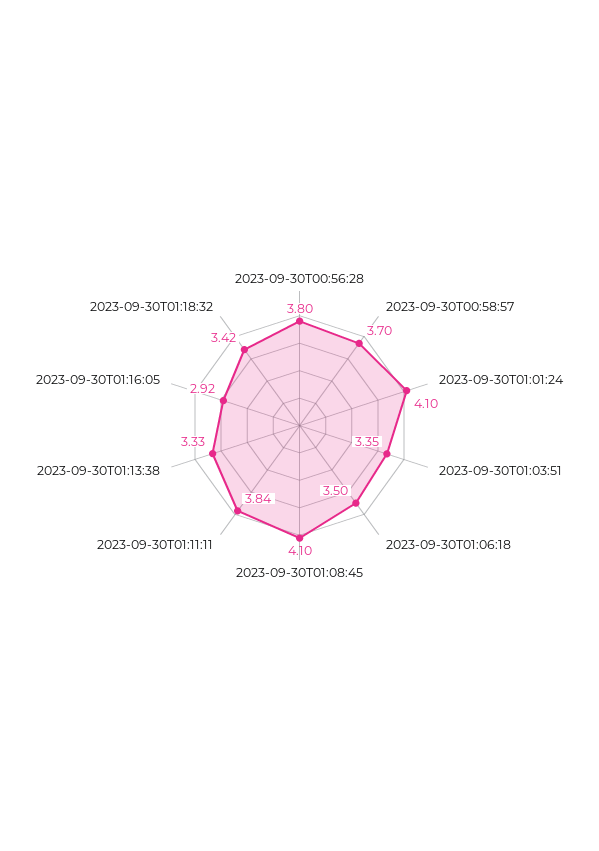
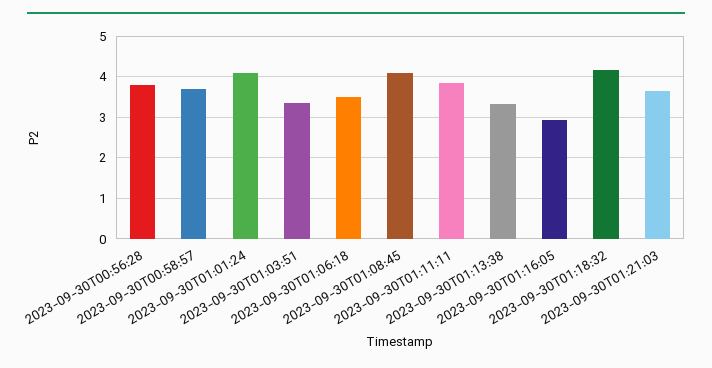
2023-09-30T01:18:32: 3.42 -> 4.2
2023-09-30T01:21:03: none -> 3.6

